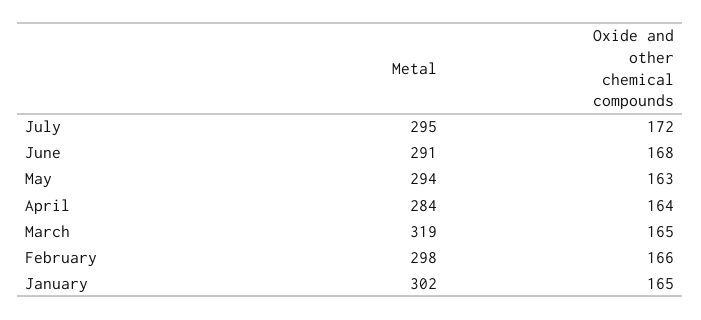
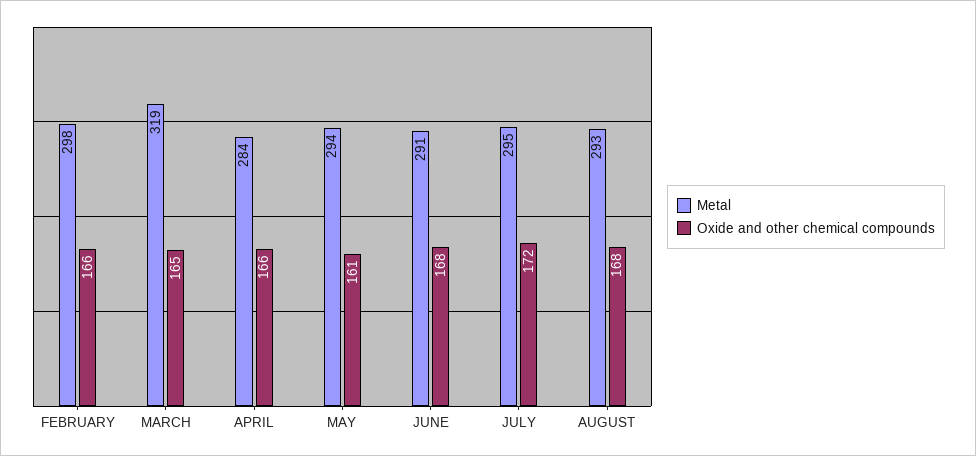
Oxide and other chemical compounds, May: 163 -> 161
Oxide and other chemical compounds, April: 164 -> 166
Metal, January: 302 -> none
Oxide and other chemical compounds, January: 165 -> none
Metal, AUGUST: none -> 293
Oxide and other chemical compounds, AUGUST: none -> 168

